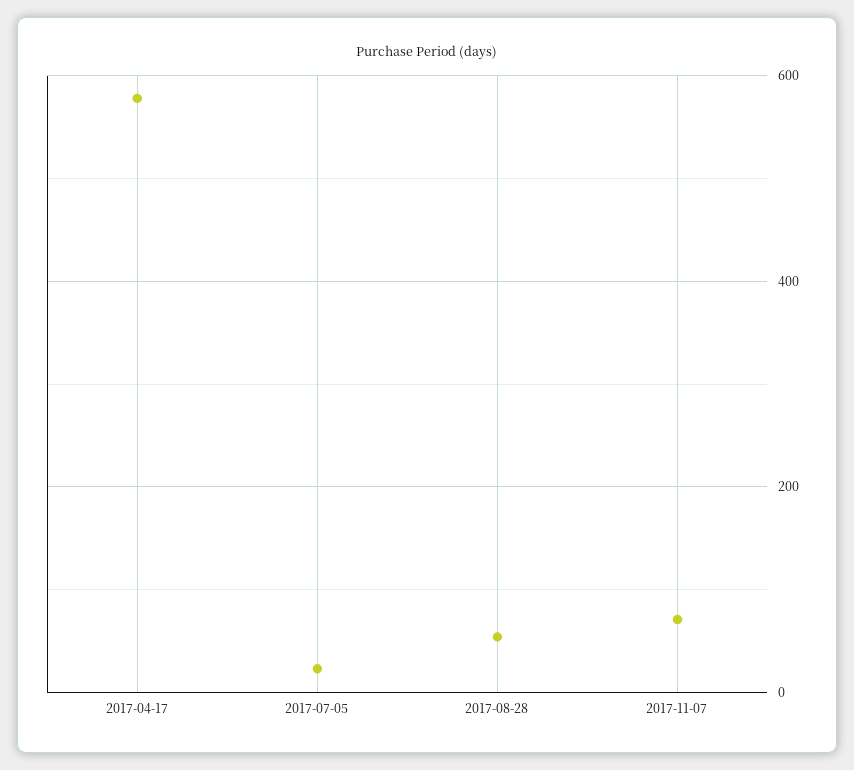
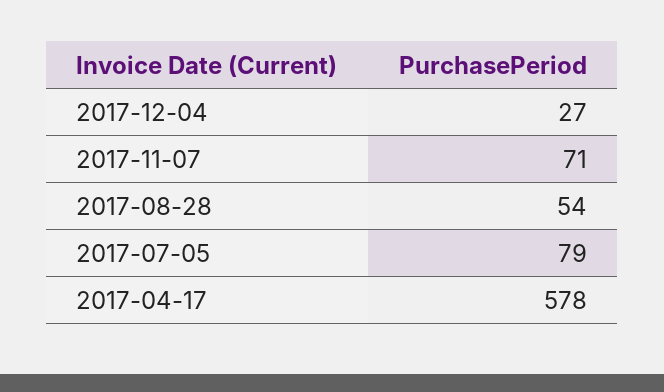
2017-07-05: 20 -> 79
2017-12-04: none -> 27

